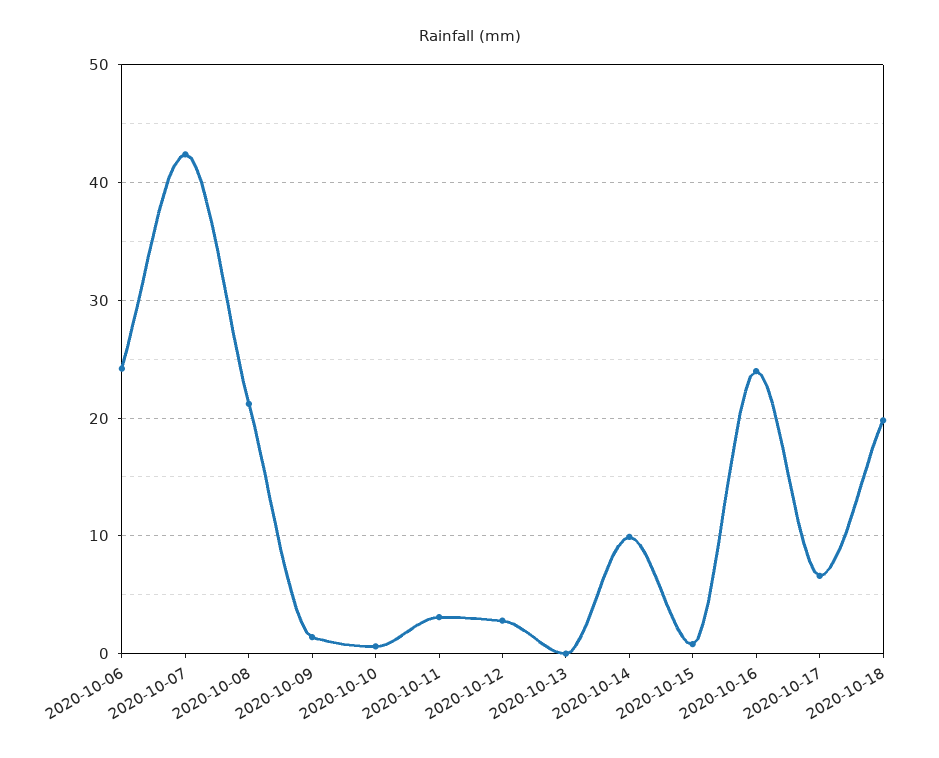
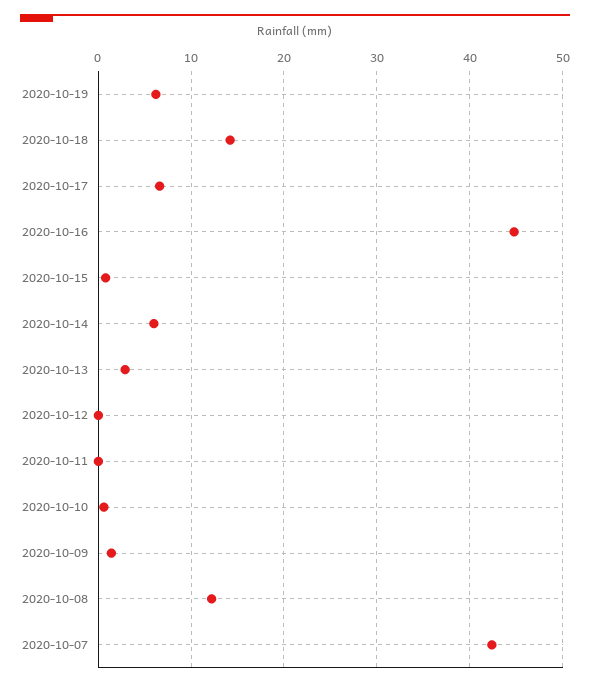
2020-10-06: 24 -> none
2020-10-08: 21 -> 12
2020-10-11: 3 -> 0
2020-10-12: 3 -> 0
2020-10-13: 0 -> 3
2020-10-14: 10 -> 6
2020-10-16: 24 -> 45
2020-10-18: 20 -> 14
2020-10-19: none -> 6

